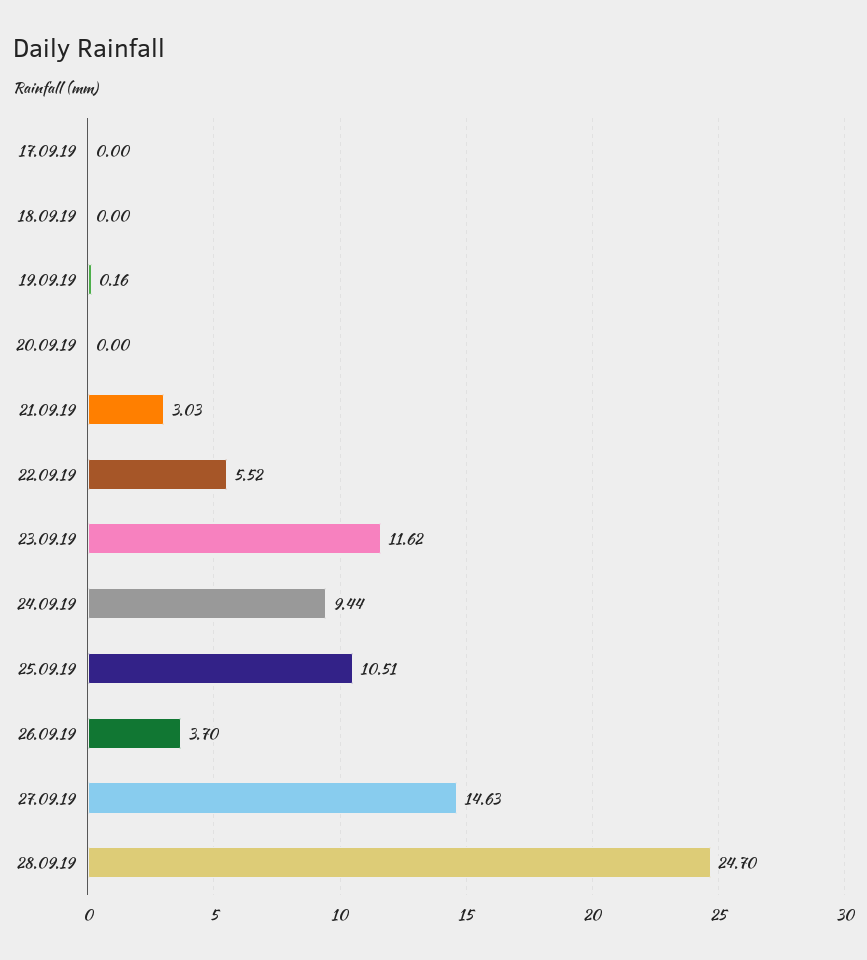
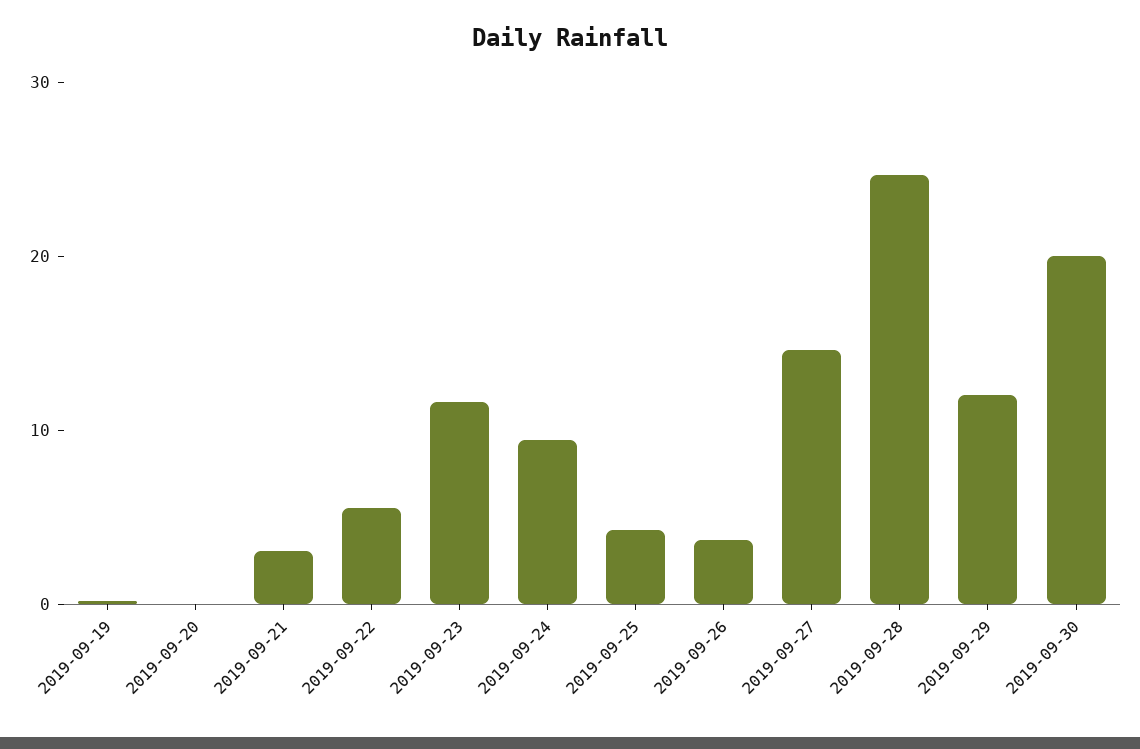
17.09.19: 0 -> none
18.09.19: 0 -> none
25.09.19: 10.51 -> 4
2019-09-29: none -> 12
2019-09-30: none -> 20

